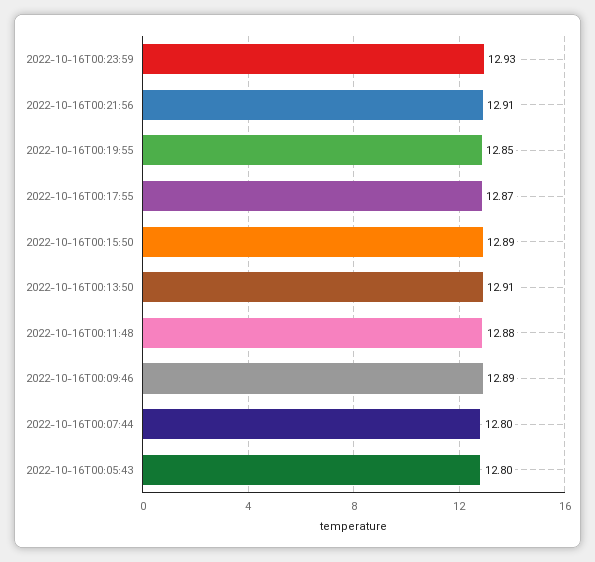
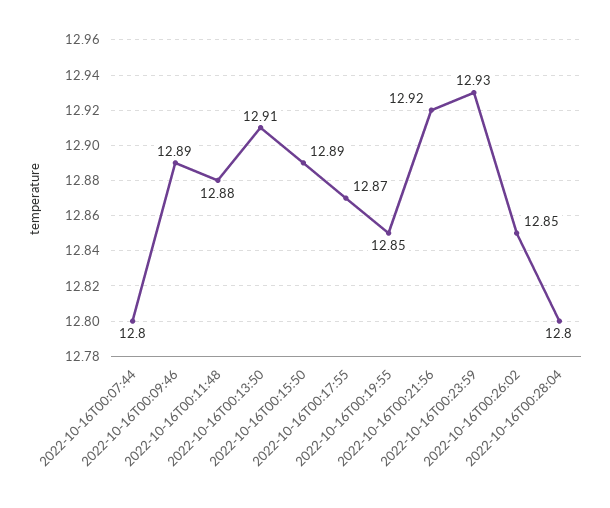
2022-10-16T00:21:56: 12.91 -> 12.92
2022-10-16T00:05:43: 12.8 -> none
2022-10-16T00:26:02: none -> 12.85
2022-10-16T00:28:04: none -> 12.8

